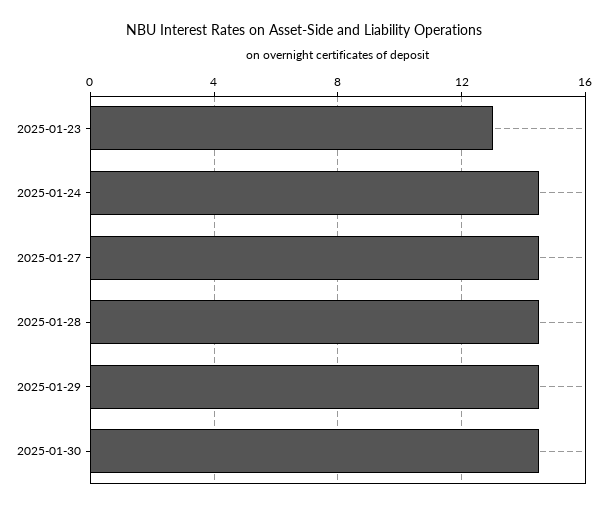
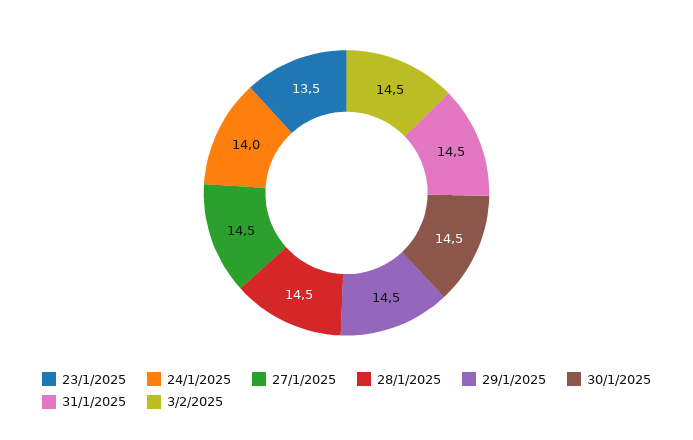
2025-01-23: 13 -> 13.5
2025-01-24: 14.5 -> 14
31/1/2025: none -> 14.5
3/2/2025: none -> 14.5

